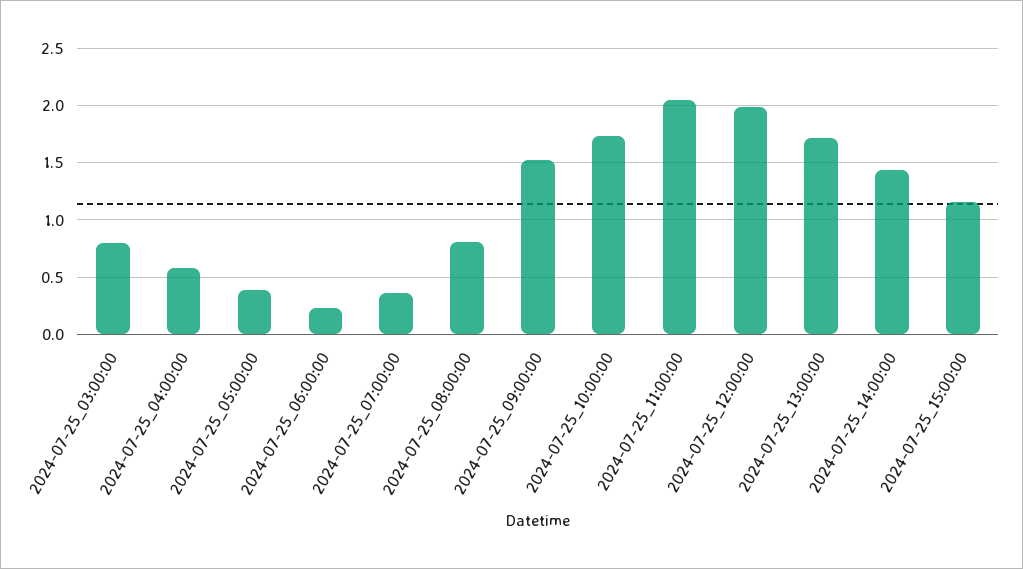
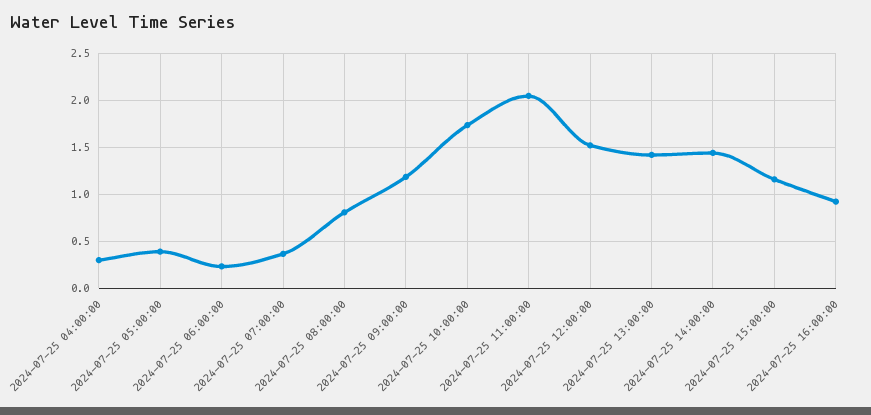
2024-07-25_03:00:00: 0.8 -> none
2024-07-25_04:00:00: 0.6 -> 0.3
2024-07-25_09:00:00: 1.5 -> 1.2
2024-07-25_12:00:00: 2 -> 1.5
2024-07-25_13:00:00: 1.7 -> 1.4
2024-07-25 16:00:00: none -> 0.9

